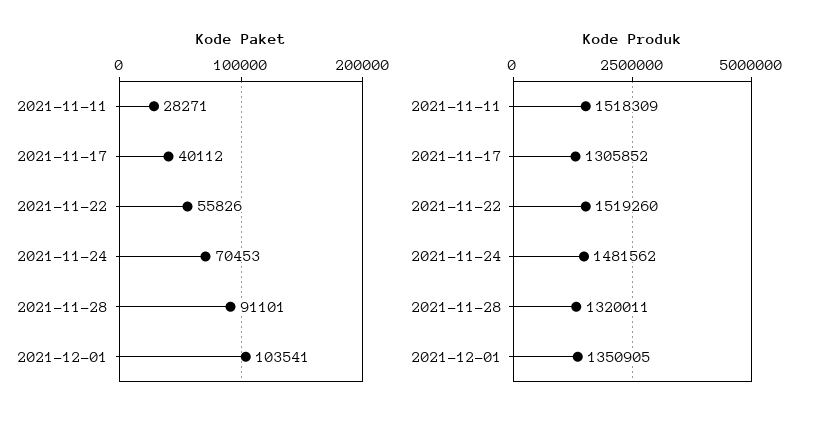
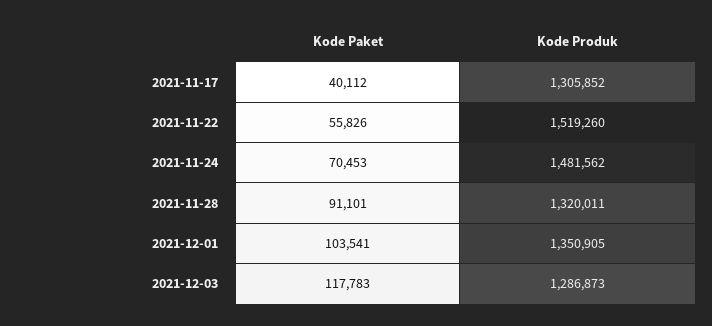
Kode Paket, 2021-11-11: 28271 -> none
Kode Produk, 2021-11-11: 1518309 -> none
Kode Paket, 2021-12-03: none -> 117783
Kode Produk, 2021-12-03: none -> 1286873

